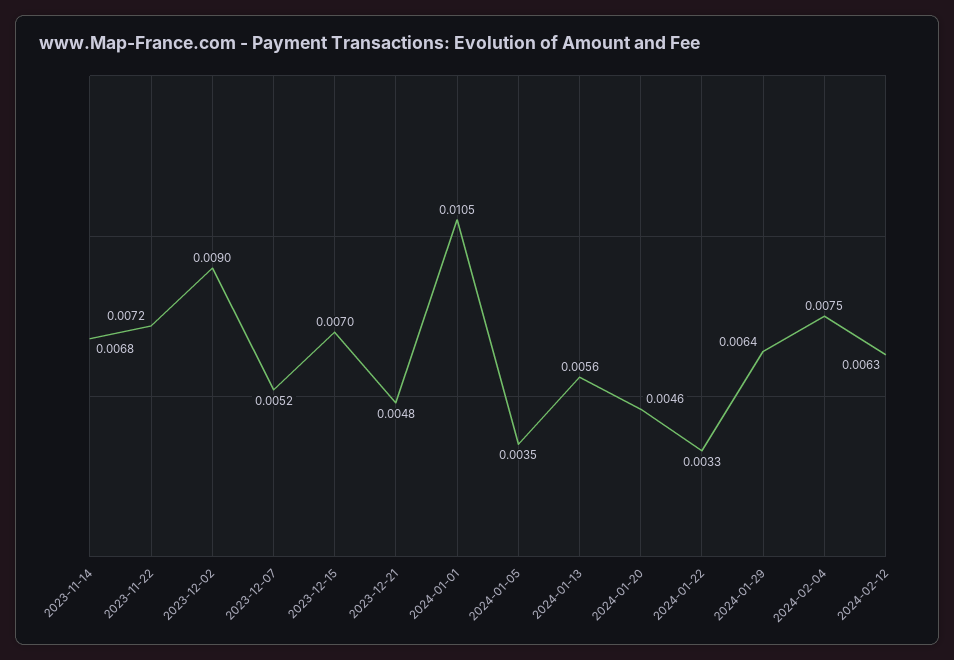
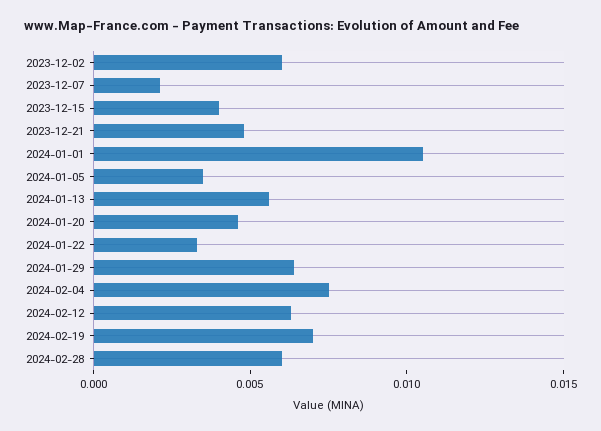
2023-11-14: 0.0068 -> none
2023-11-22: 0.0072 -> none
2023-12-02: 0.009 -> 0.006
2023-12-07: 0.0052 -> 0.002
2023-12-15: 0.007 -> 0.004
2024-02-19: none -> 0.007
2024-02-28: none -> 0.006

